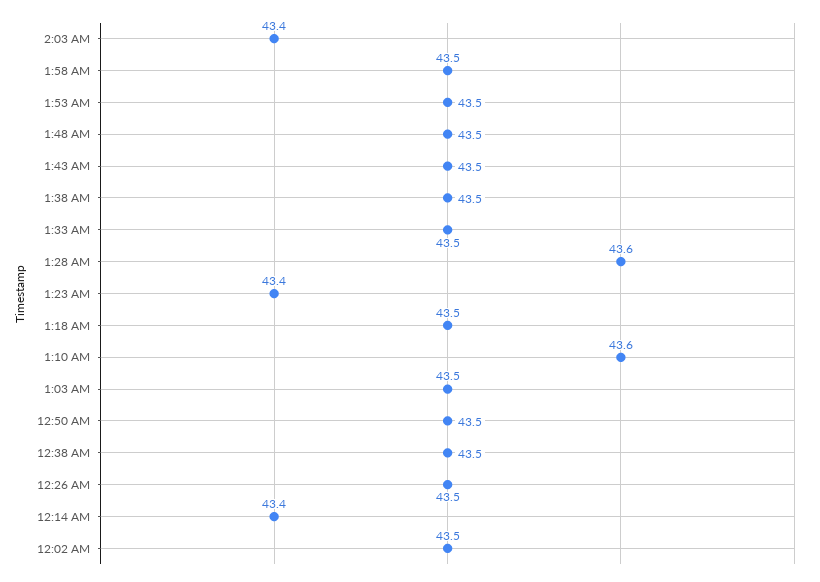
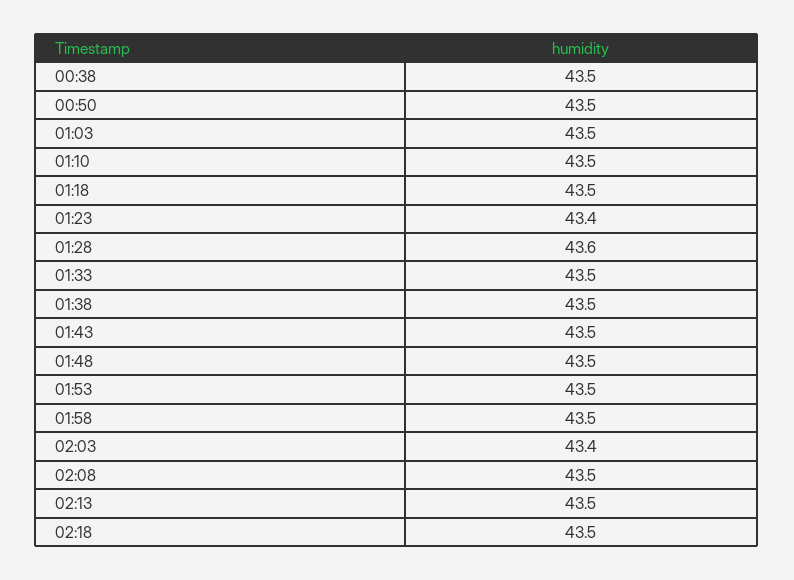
1:10 AM: 43.6 -> 43.5
12:26 AM: 43.5 -> none
12:14 AM: 43.4 -> none
12:02 AM: 43.5 -> none
02:08: none -> 43.5
02:13: none -> 43.5
02:18: none -> 43.5

